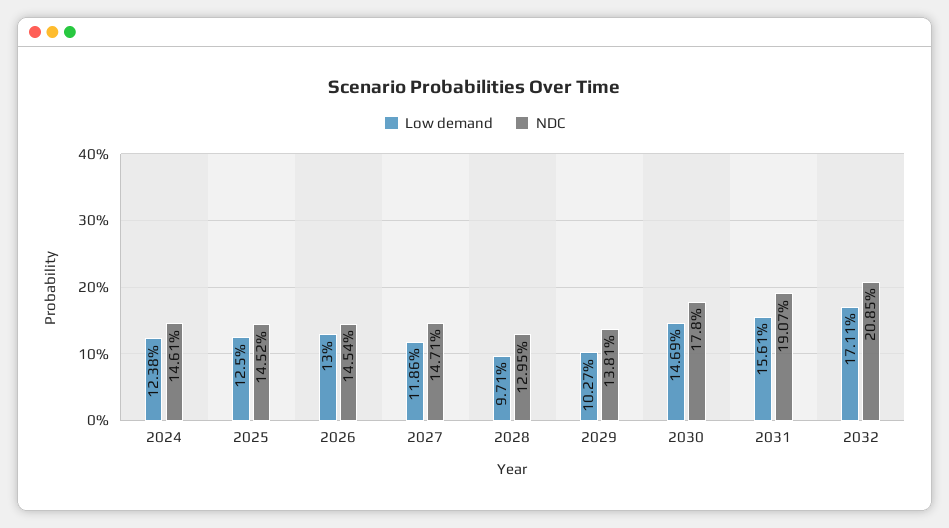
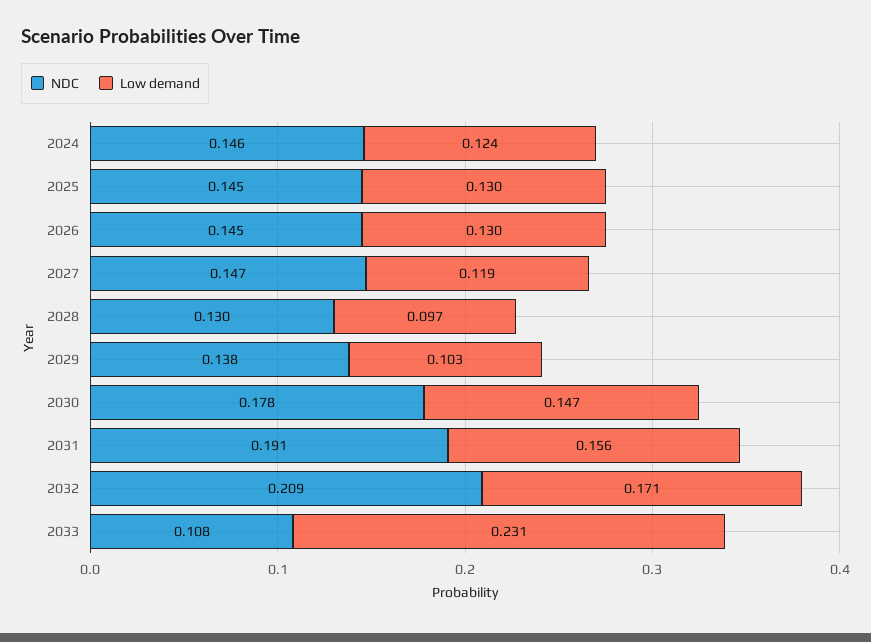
Low demand, 2025: 0.125 -> 0.13
NDC, 2033: none -> 0.108
Low demand, 2033: none -> 0.231

